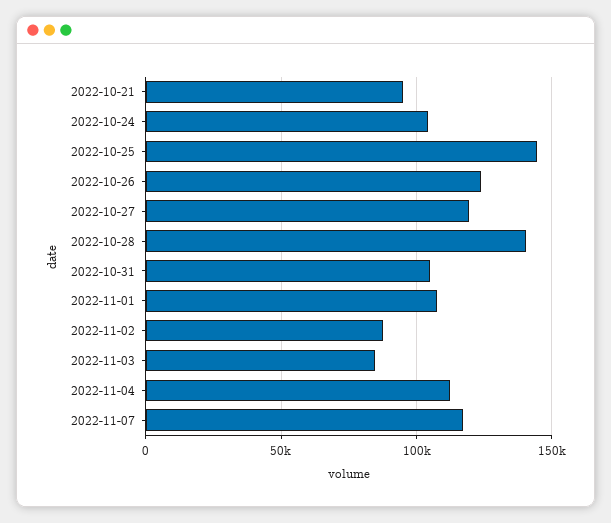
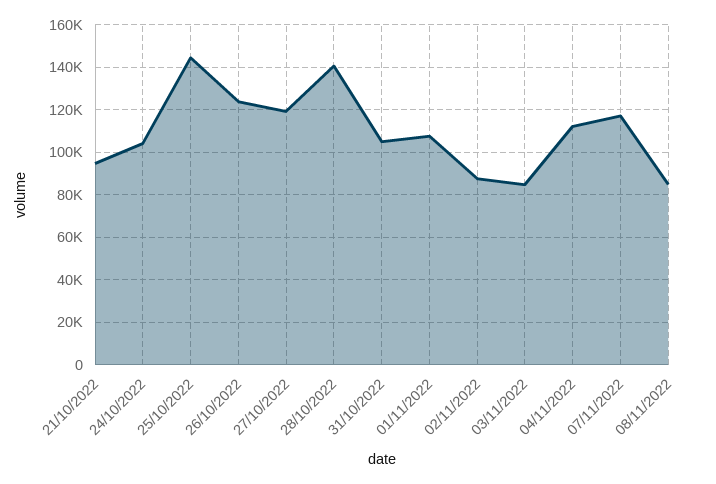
08/11/2022: none -> 85000

